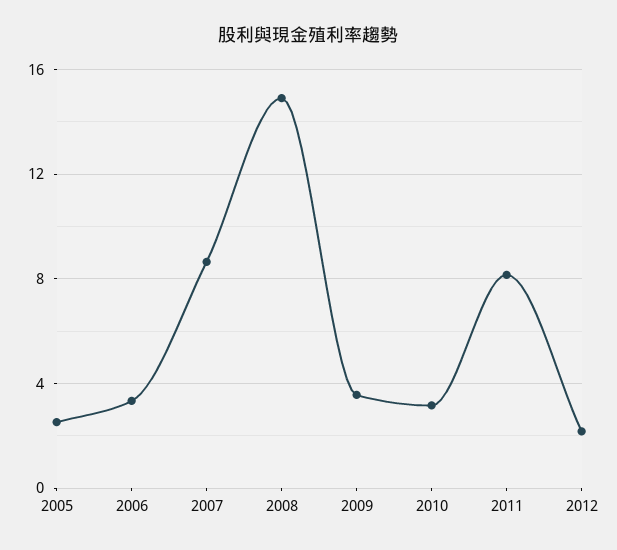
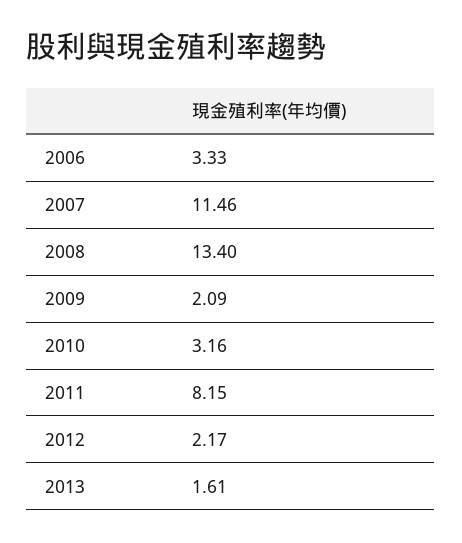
2005: 2.5 -> none
2007: 8.5 -> 11.46
2008: 15 -> 13.4
2009: 3.5 -> 2.09
2013: none -> 1.61

